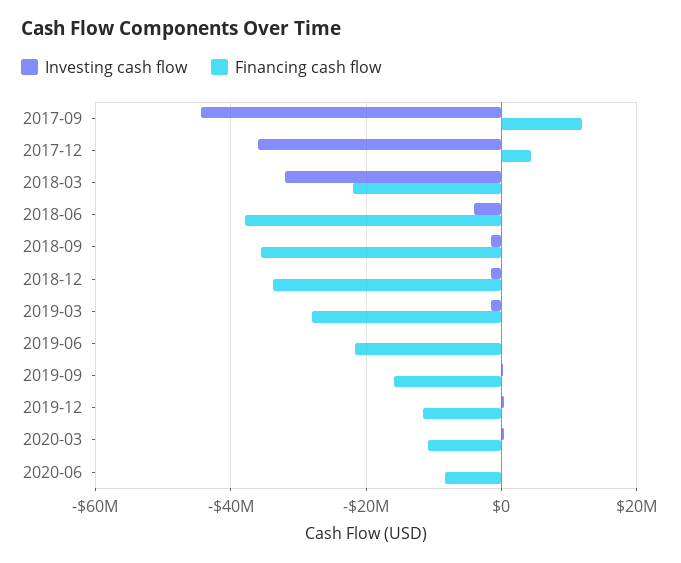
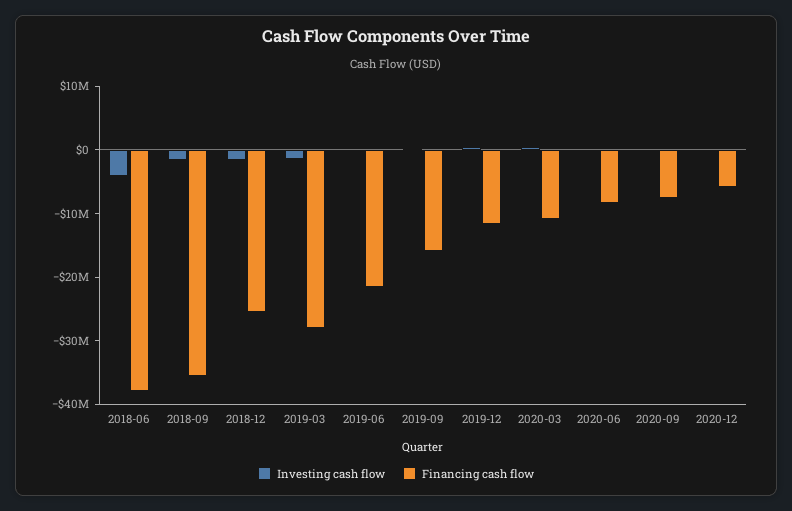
Investing cash flow, 2017-09: -44000000 -> none
Financing cash flow, 2017-09: 12000000 -> none
Investing cash flow, 2017-12: -36000000 -> none
Financing cash flow, 2017-12: 4000000 -> none
Investing cash flow, 2018-03: -32000000 -> none
Financing cash flow, 2018-03: -22000000 -> none
Financing cash flow, 2018-12: -34000000 -> -26000000
Investing cash flow, 2020-09: none -> 0
Financing cash flow, 2020-09: none -> -8000000
Investing cash flow, 2020-12: none -> 0
Financing cash flow, 2020-12: none -> -6000000

